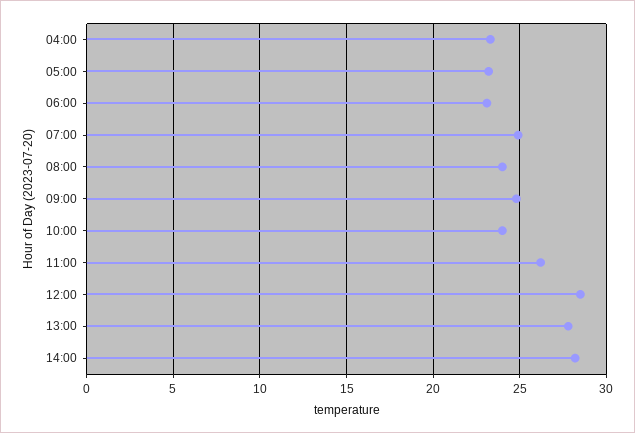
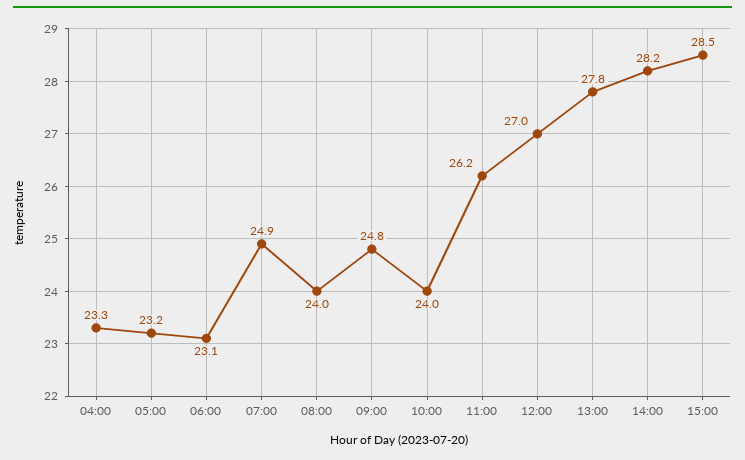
12:00: 28.5 -> 27
15:00: none -> 28.5

